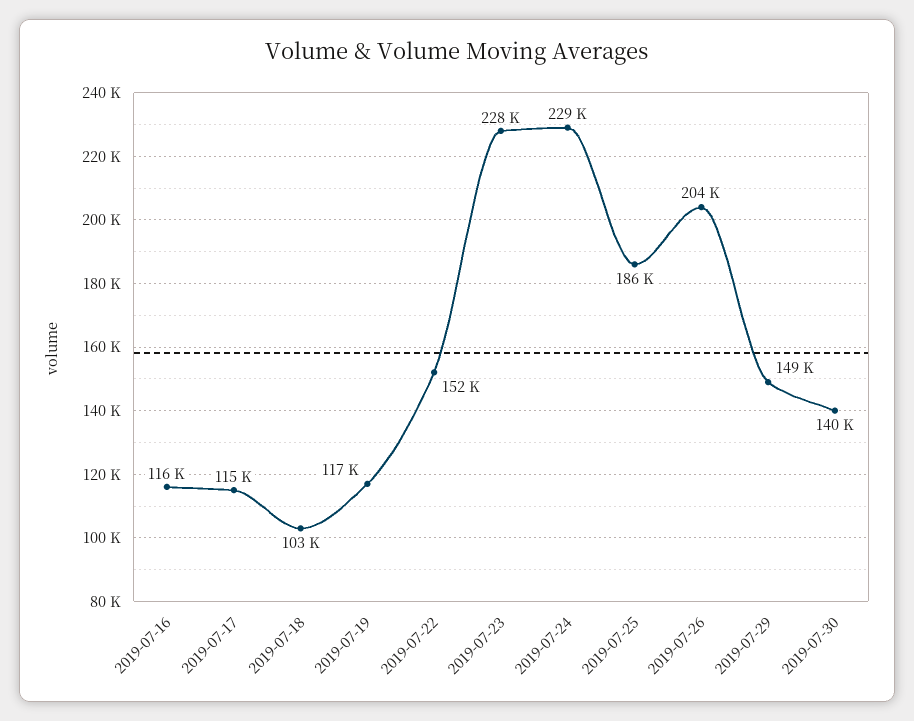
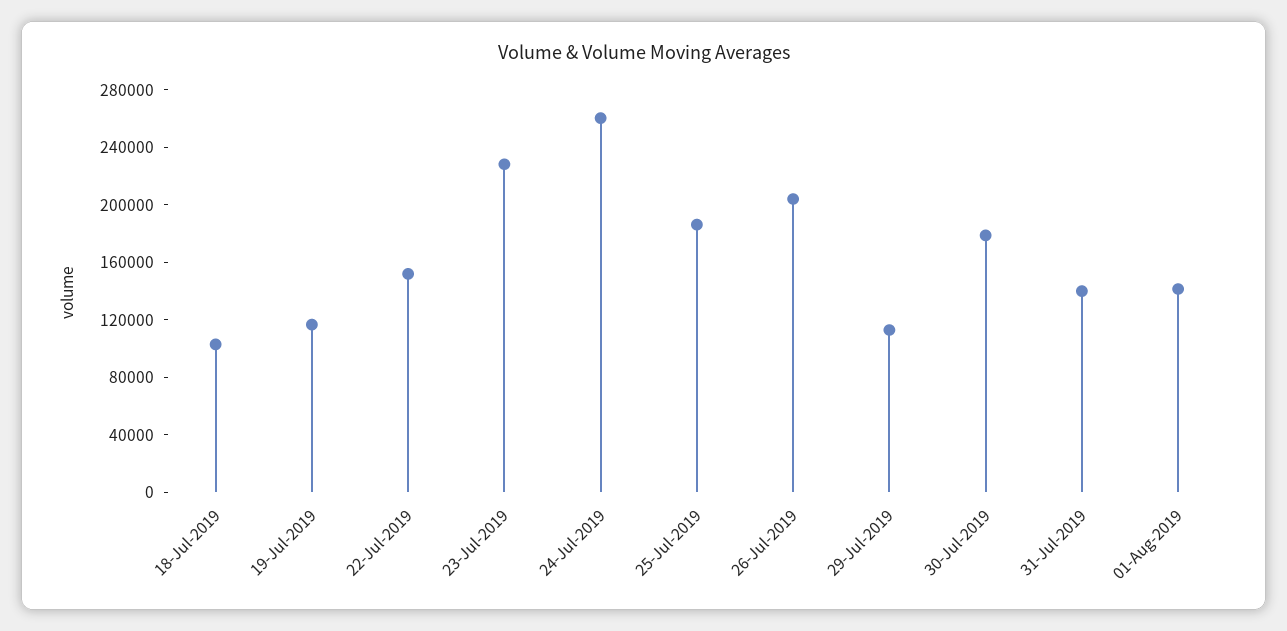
2019-07-16: 116000 -> none
2019-07-17: 115000 -> none
2019-07-24: 229000 -> 260000
2019-07-29: 149000 -> 110000
2019-07-30: 140000 -> 180000
31-Jul-2019: none -> 140000
01-Aug-2019: none -> 140000

